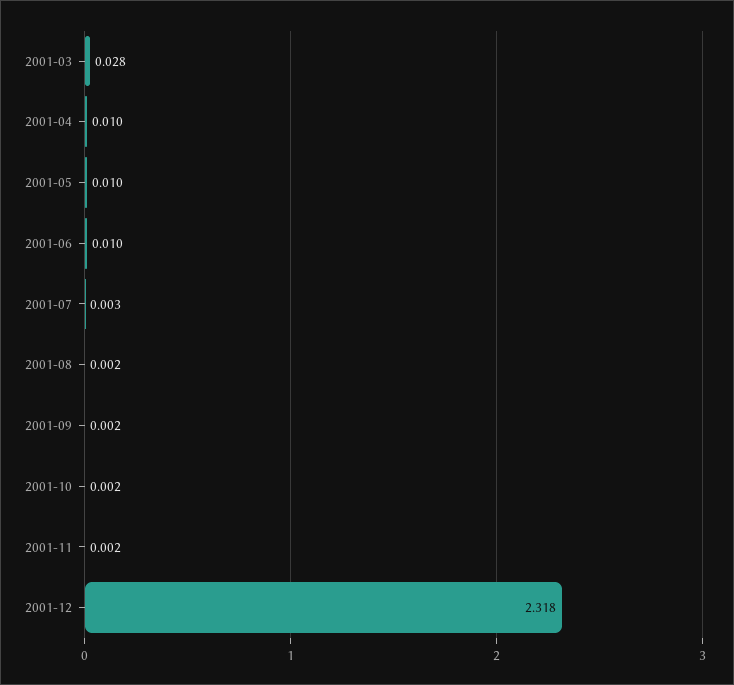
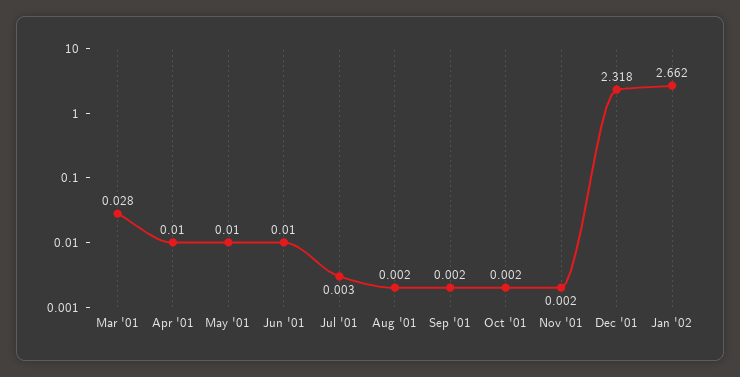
Jan '02: none -> 2.662

